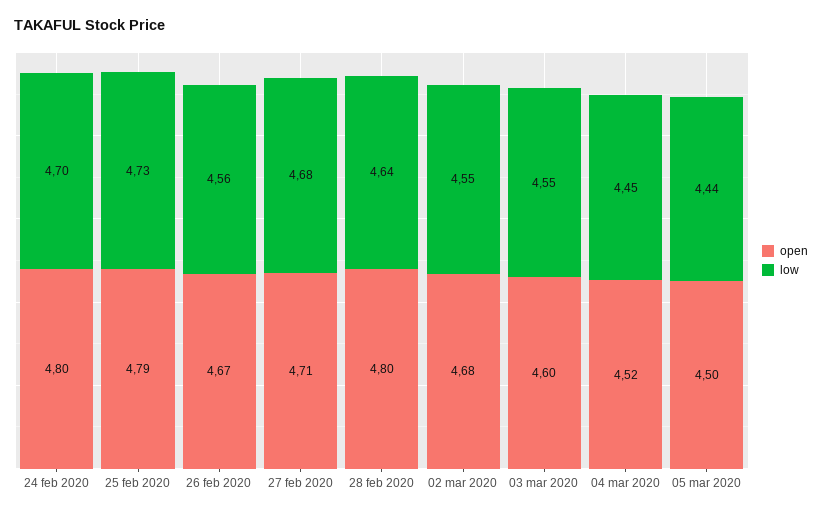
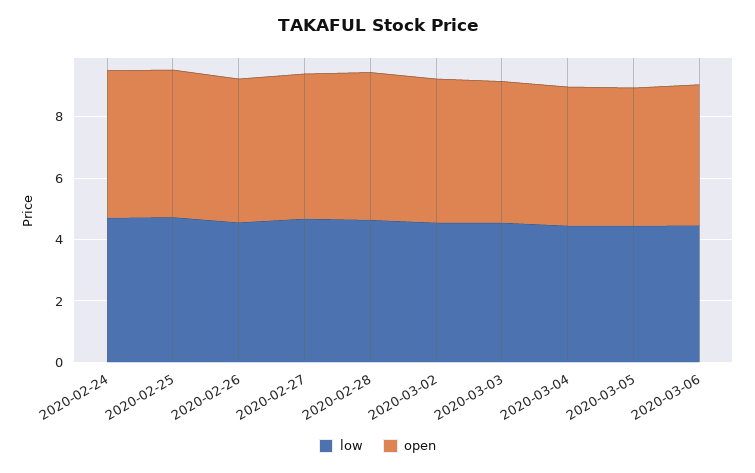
low, 2020-03-06: none -> 4.5
open, 2020-03-06: none -> 4.5

